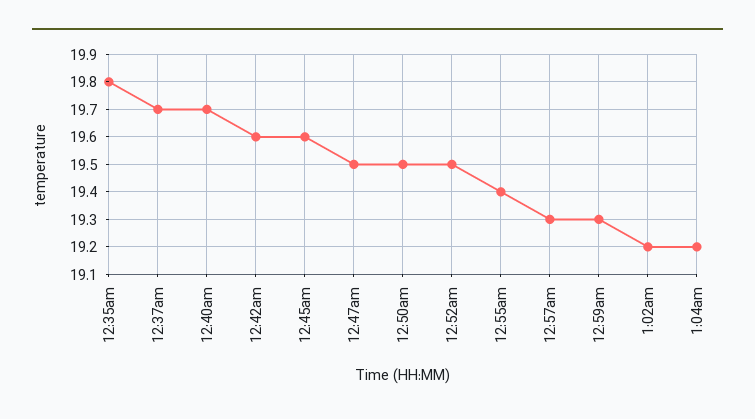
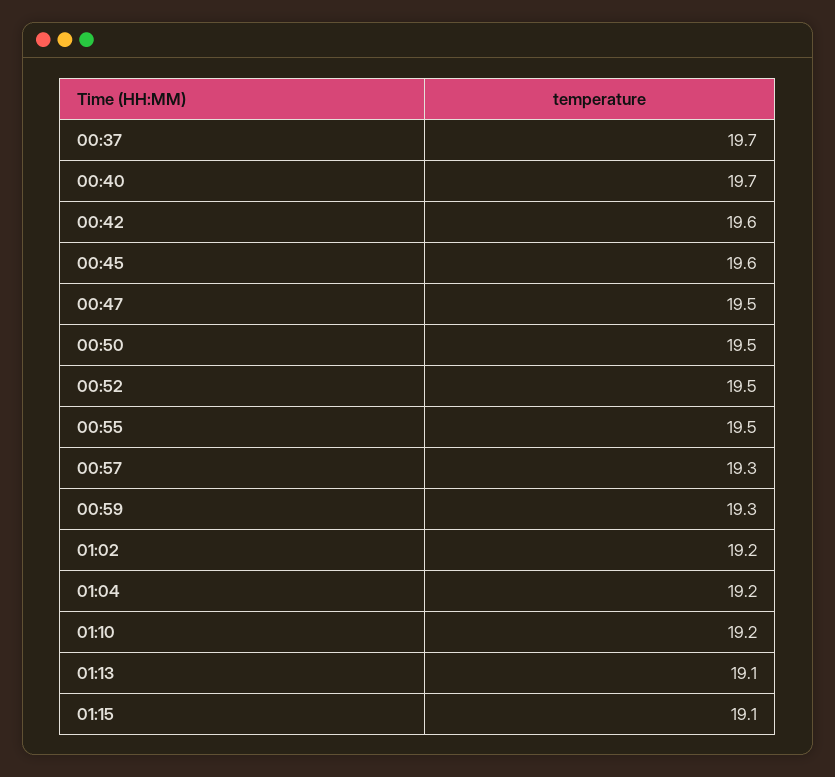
12:35am: 19.8 -> none
12:55am: 19.4 -> 19.5
01:10: none -> 19.2
01:13: none -> 19.1
01:15: none -> 19.1

